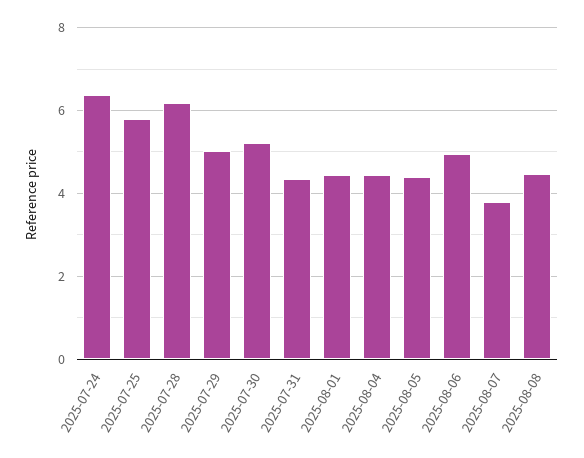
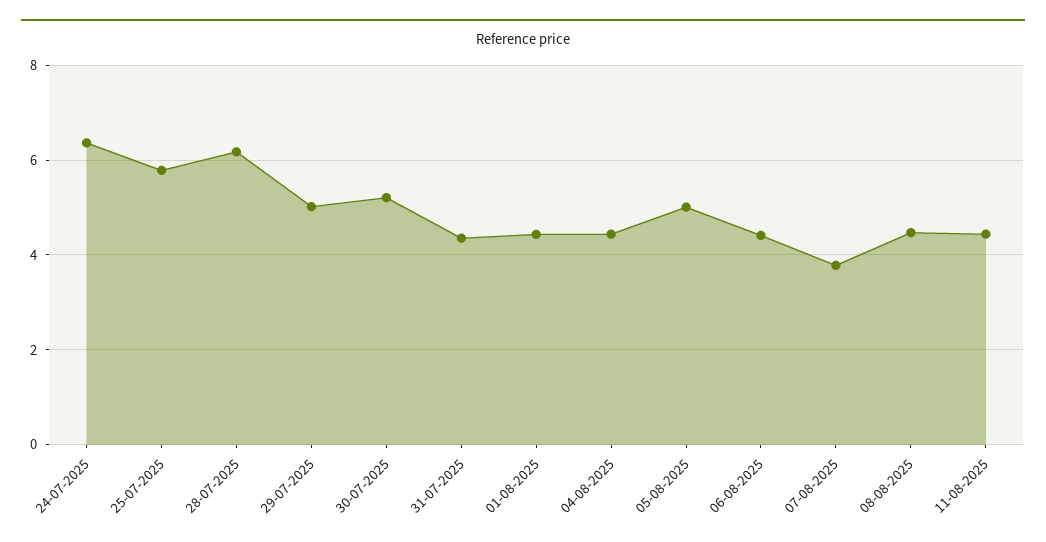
2025-08-05: 4.4 -> 5
2025-08-06: 5 -> 4.4
11-08-2025: none -> 4.4

